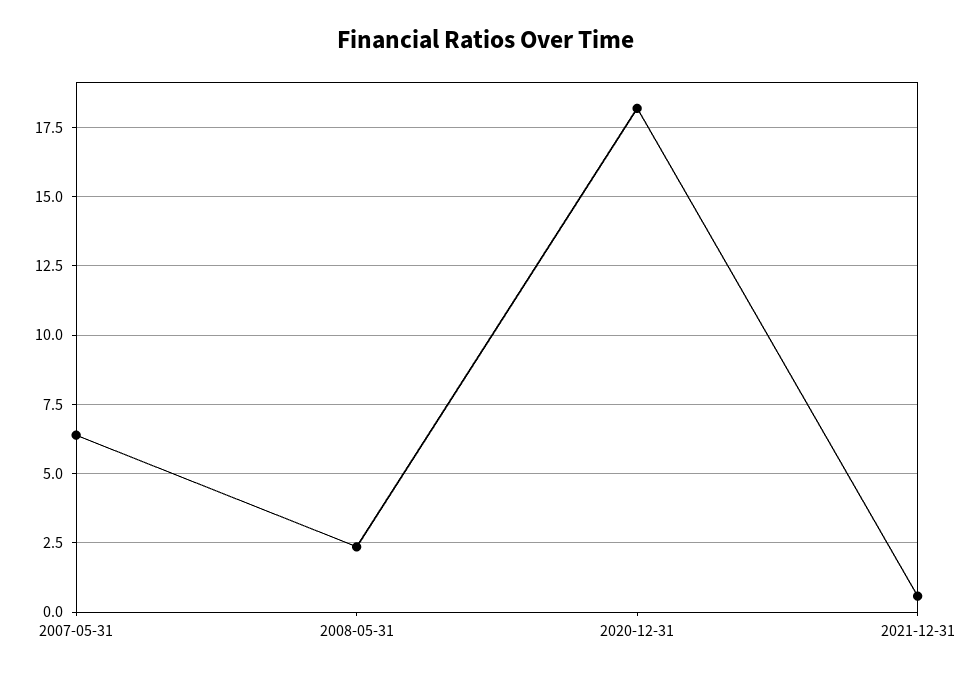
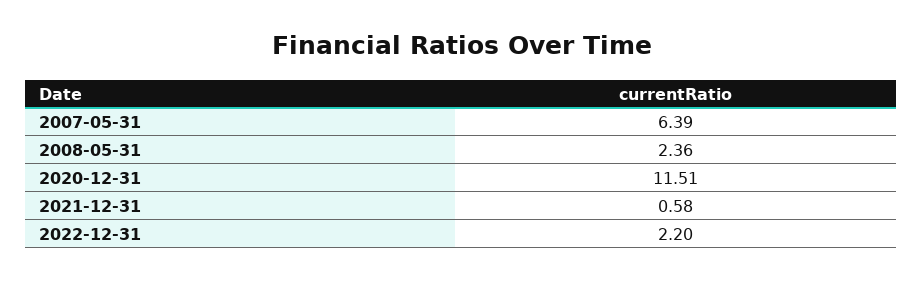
2020-12-31: 18.25 -> 11.51
2022-12-31: none -> 2.2

